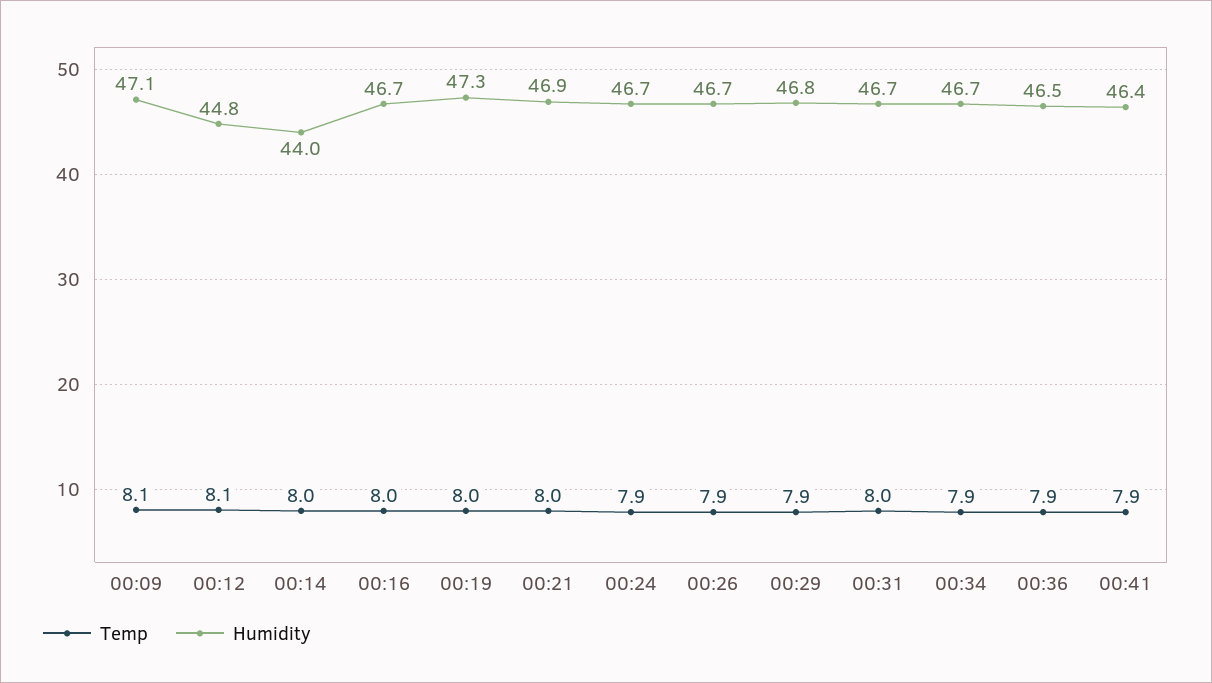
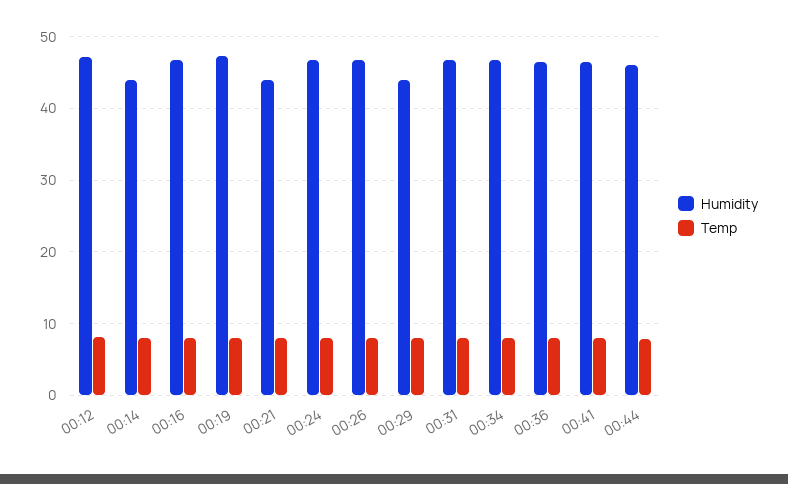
Temp, 00:09: 8.1 -> none
Humidity, 00:09: 47.1 -> none
Humidity, 00:12: 44.8 -> 47
Humidity, 00:21: 46.9 -> 44
Humidity, 00:29: 46.8 -> 44
Humidity, 00:44: none -> 46
Temp, 00:44: none -> 8

